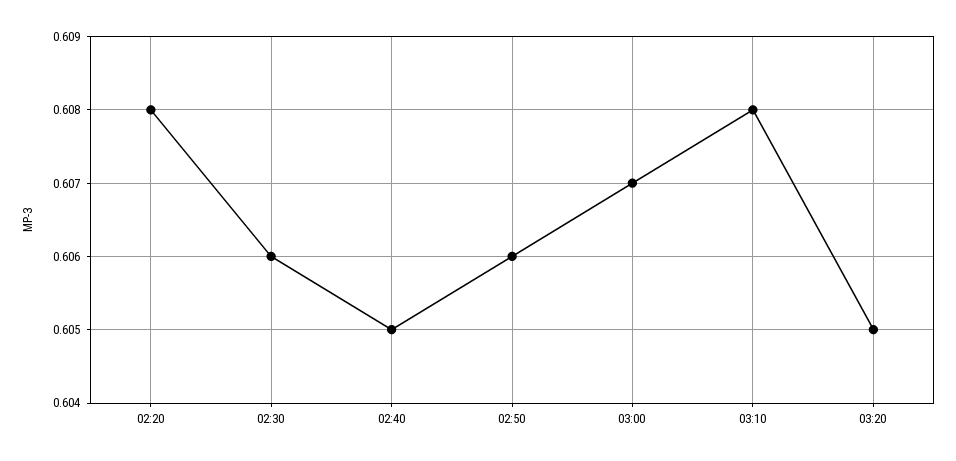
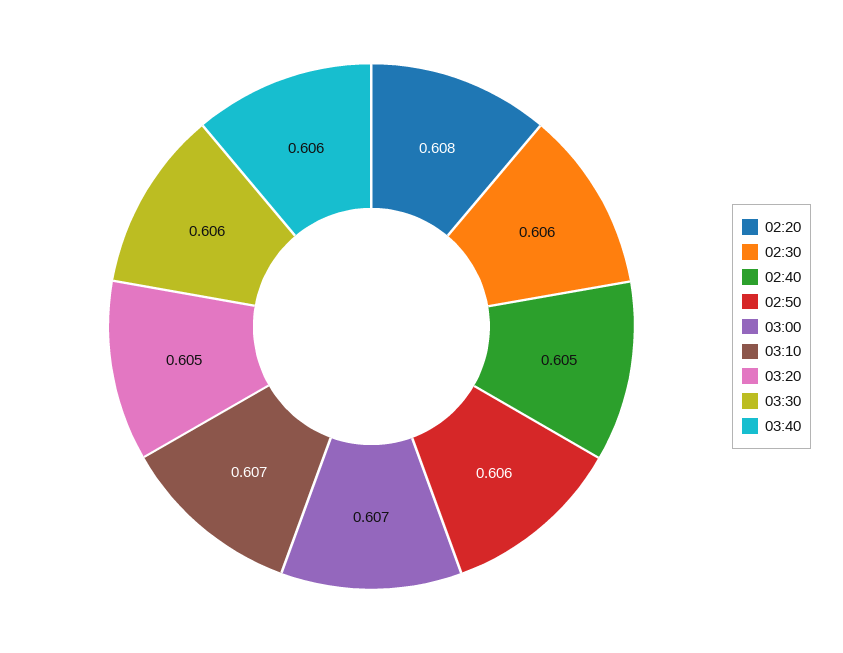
03:10: 0.608 -> 0.607
03:30: none -> 0.606
03:40: none -> 0.606

